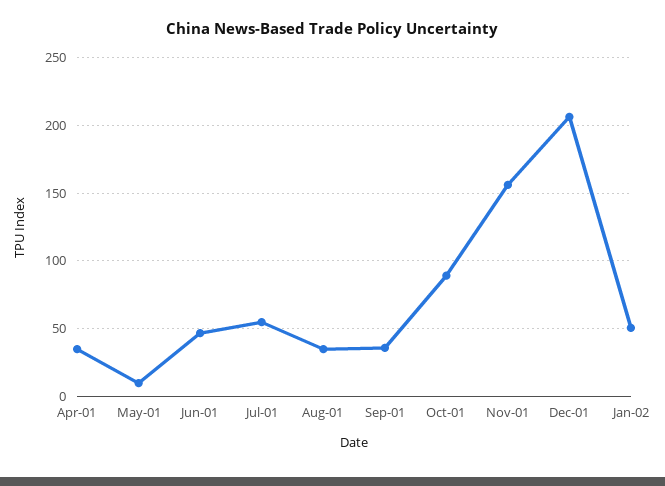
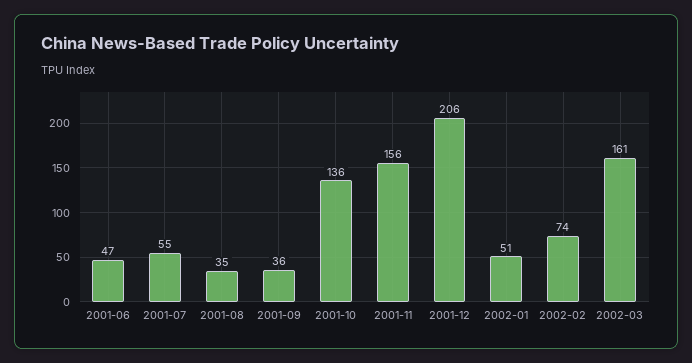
Apr-01: 35 -> none
May-01: 10 -> none
Oct-01: 90 -> 136
2002-02: none -> 74
2002-03: none -> 161

